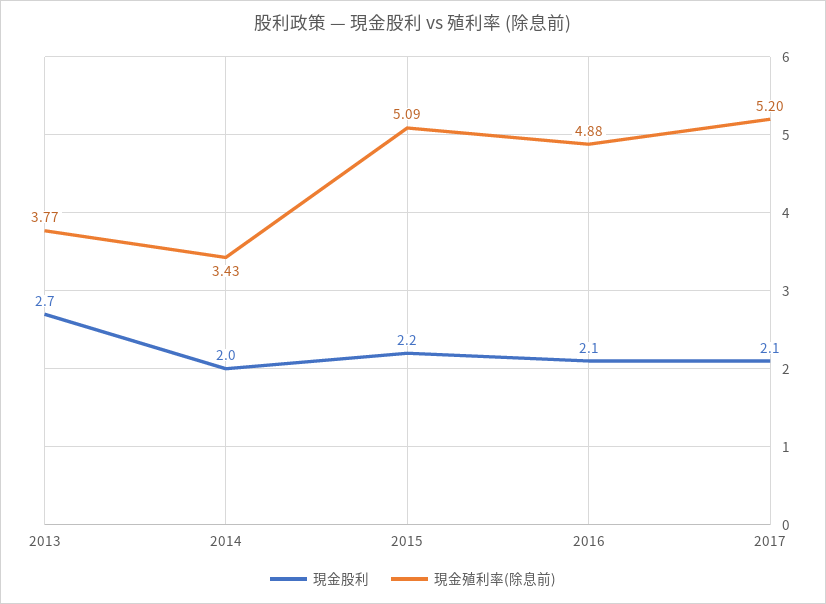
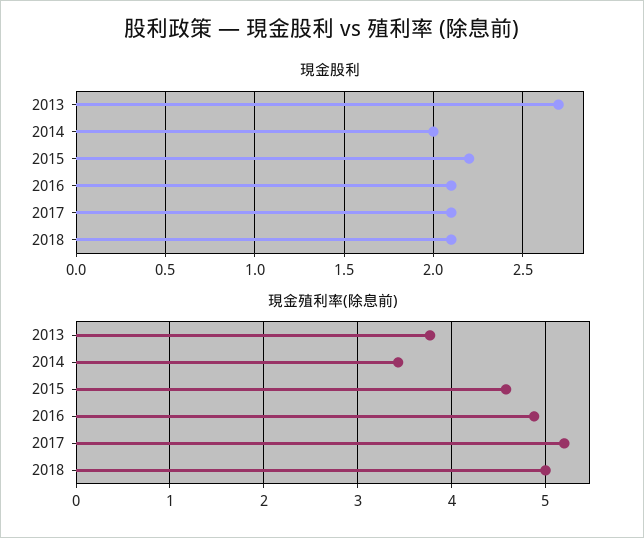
現金殖利率(除息前), 2015: 5.09 -> 4.6
現金股利, 2018: none -> 2.1
現金殖利率(除息前), 2018: none -> 5

